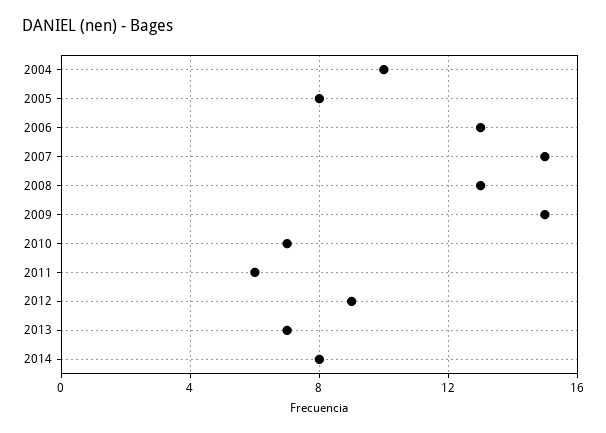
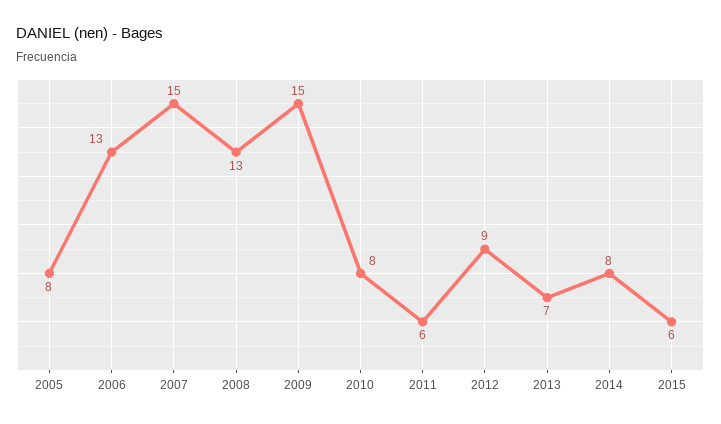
2004: 10 -> none
2010: 7 -> 8
2015: none -> 6

